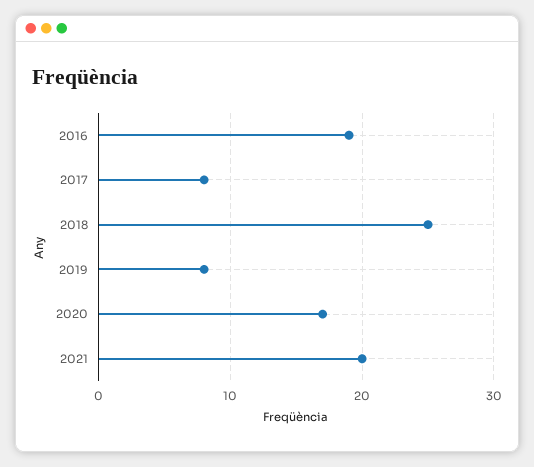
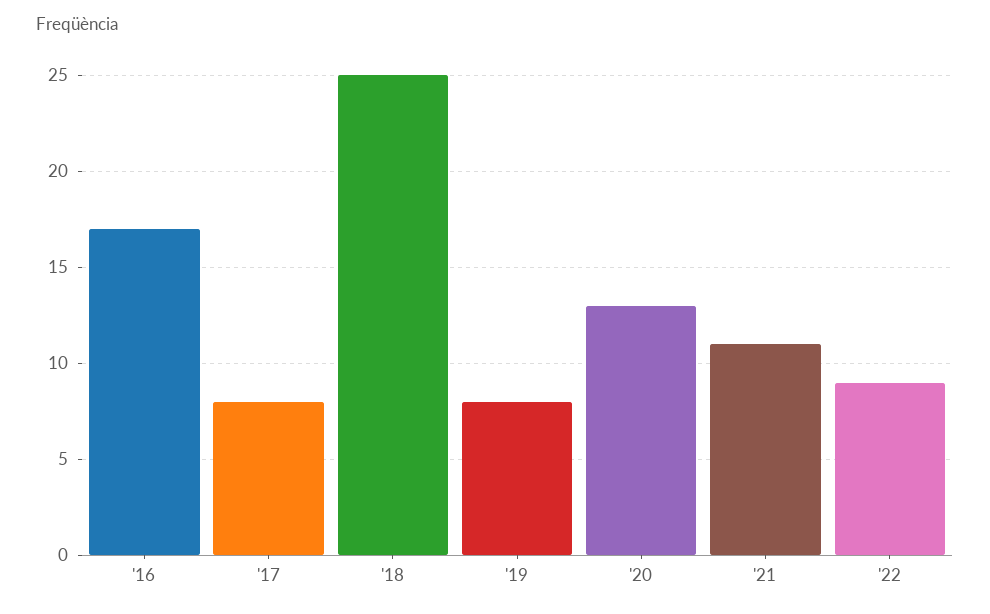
2016: 19 -> 17
2020: 17 -> 13
2021: 20 -> 11
'22: none -> 9

